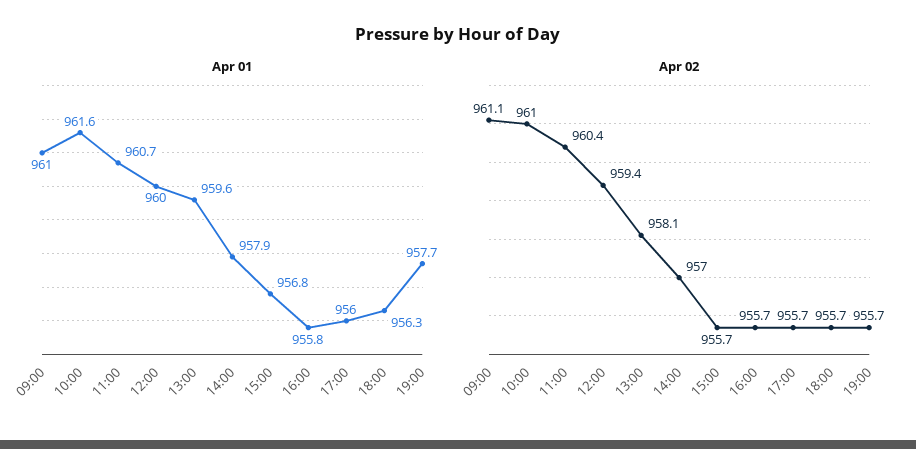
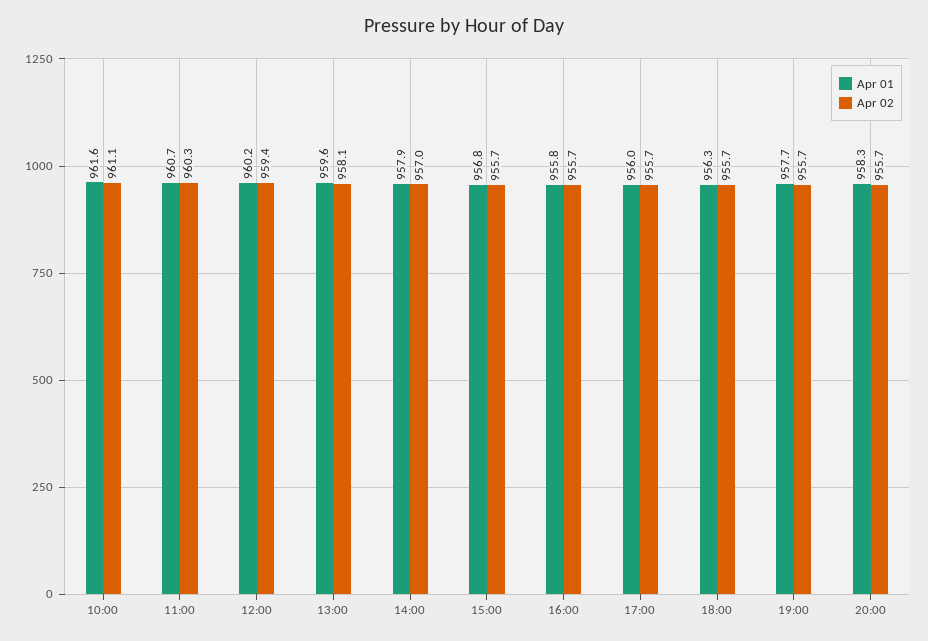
Apr 01, 09:00: 961 -> none
Apr 01, 12:00: 960 -> 960.2
Apr 02, 09:00: 961.1 -> none
Apr 02, 10:00: 961 -> 961.1
Apr 02, 11:00: 960.4 -> 960.3
Apr 01, 20:00: none -> 958.3
Apr 02, 20:00: none -> 955.7

